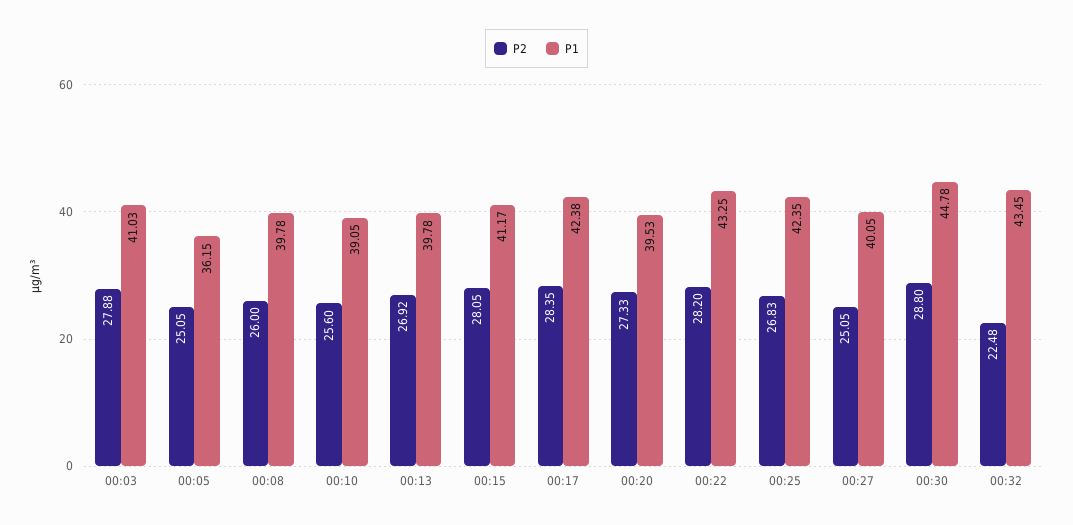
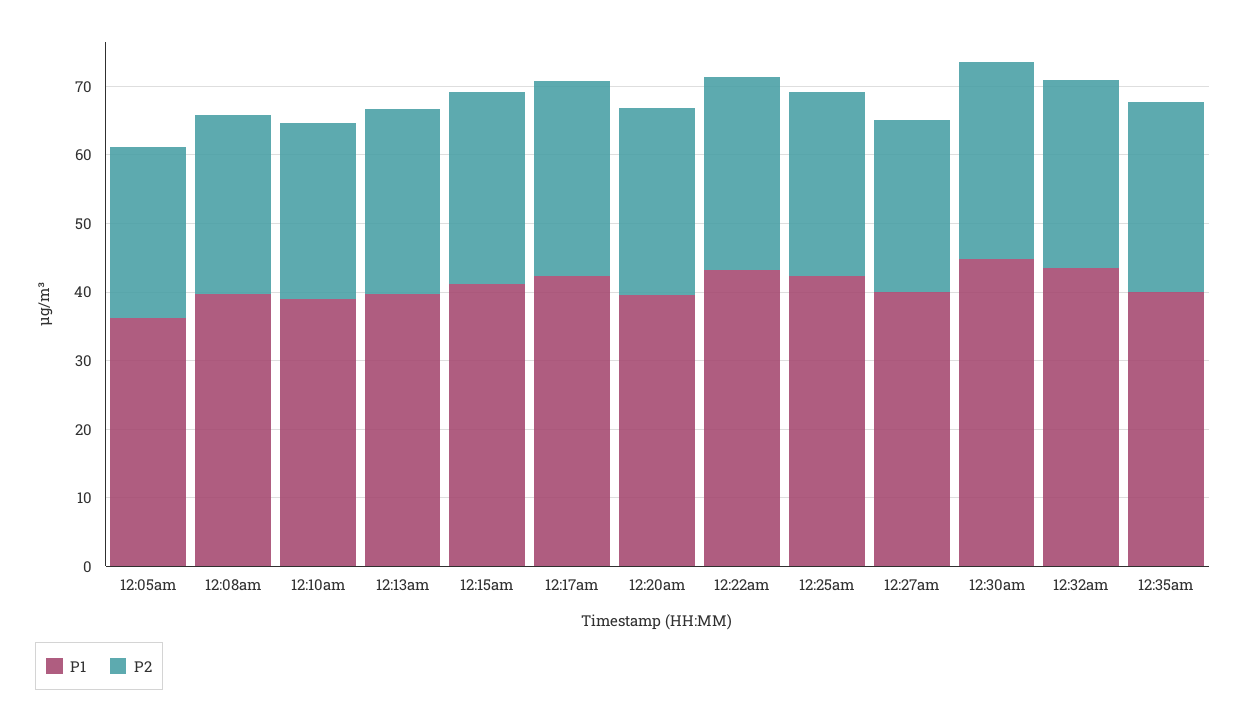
P2, 00:03: 27.88 -> none
P1, 00:03: 41.03 -> none
P2, 00:32: 22.48 -> 28
P1, 12:35am: none -> 40
P2, 12:35am: none -> 28

